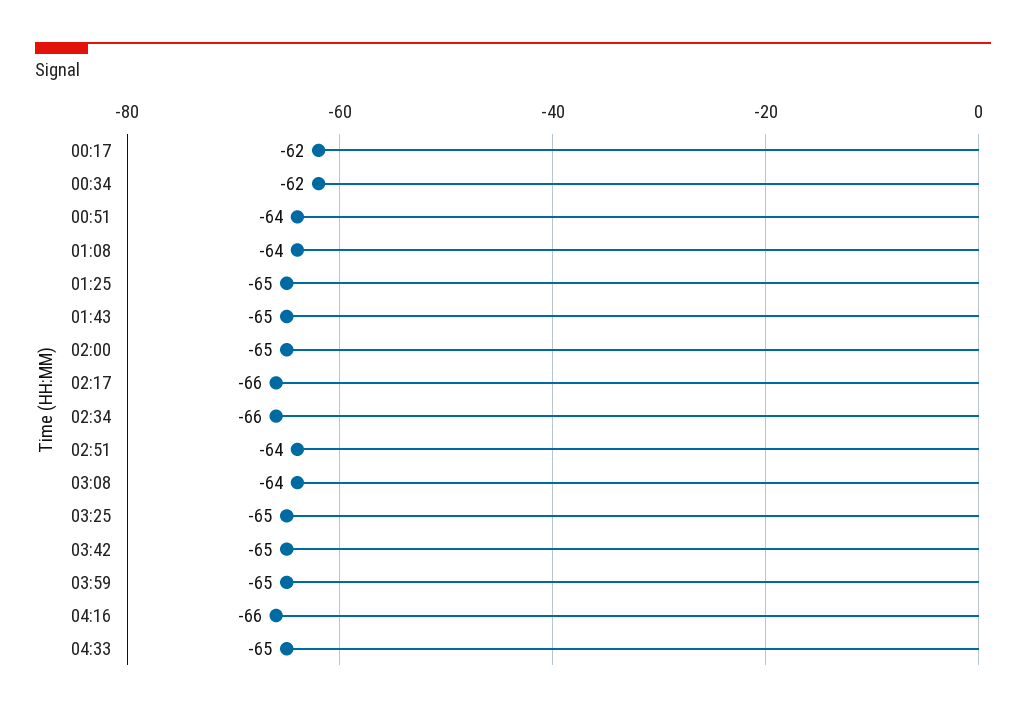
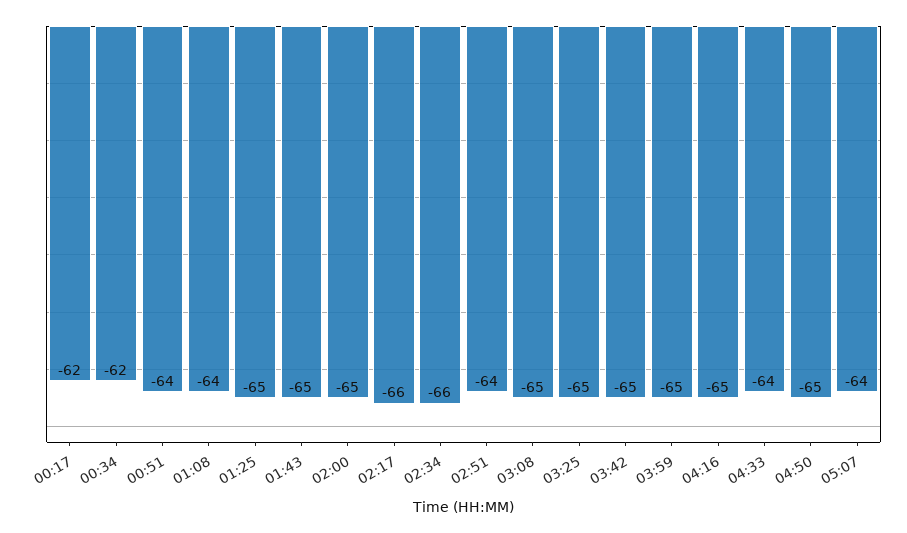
03:08: -64 -> -65
04:16: -66 -> -65
04:33: -65 -> -64
04:50: none -> -65
05:07: none -> -64

